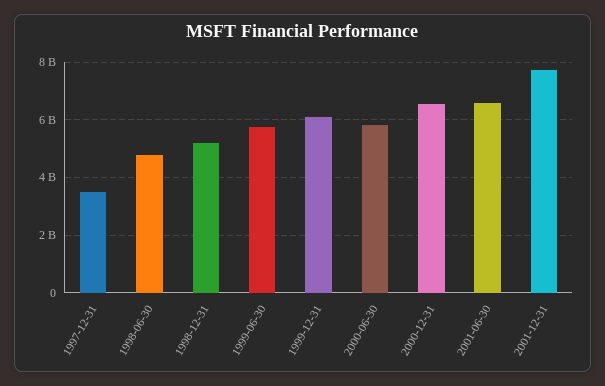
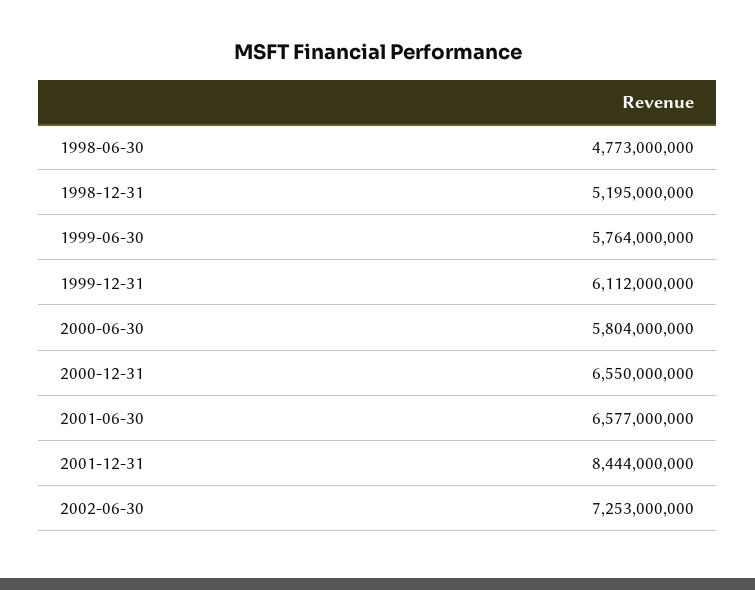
1997-12-31: 3500000000 -> none
2001-12-31: 7750000000 -> 8444000000
2002-06-30: none -> 7253000000

